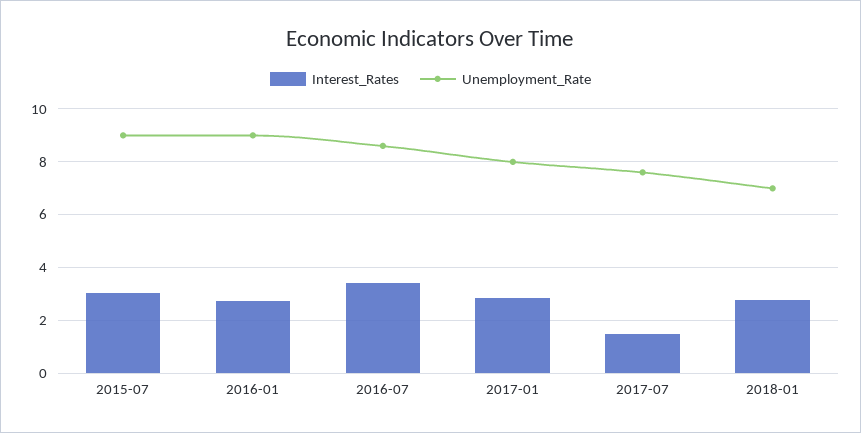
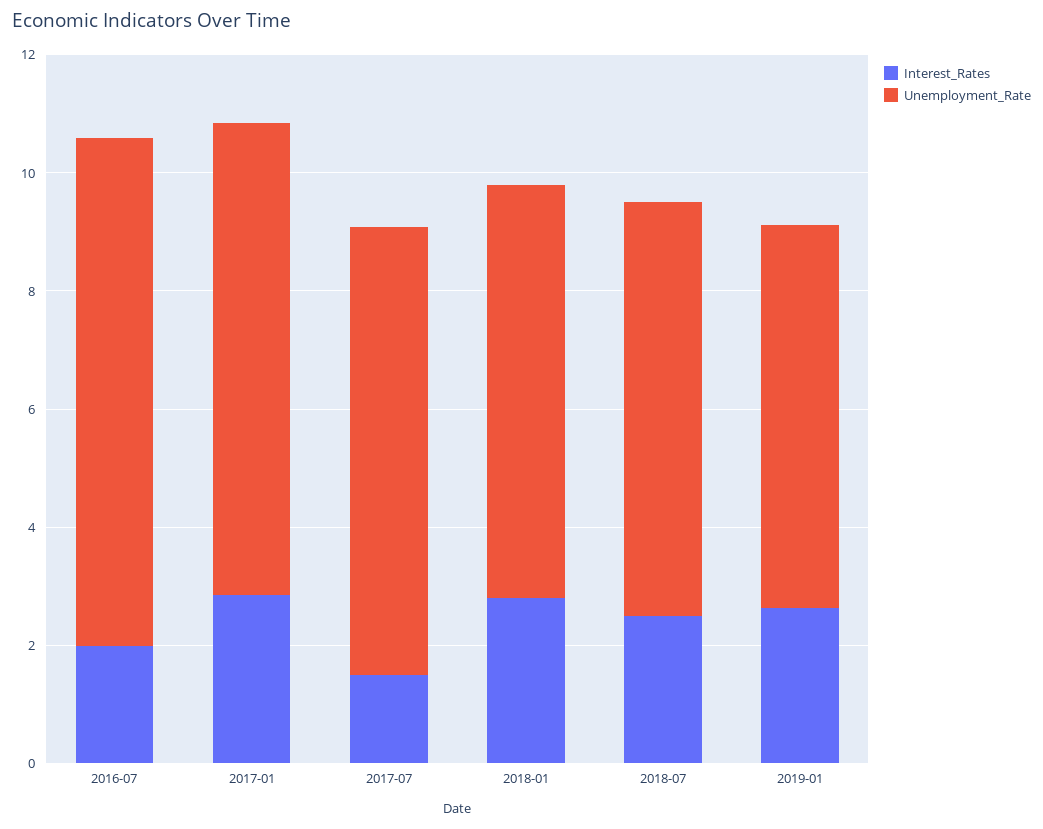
Interest_Rates, 2015-07: 3 -> none
Unemployment_Rate, 2015-07: 9 -> none
Interest_Rates, 2016-01: 2.75 -> none
Unemployment_Rate, 2016-01: 9 -> none
Interest_Rates, 2016-07: 3.5 -> 2
Interest_Rates, 2018-07: none -> 2.5
Unemployment_Rate, 2018-07: none -> 7
Interest_Rates, 2019-01: none -> 2.5
Unemployment_Rate, 2019-01: none -> 6.5

